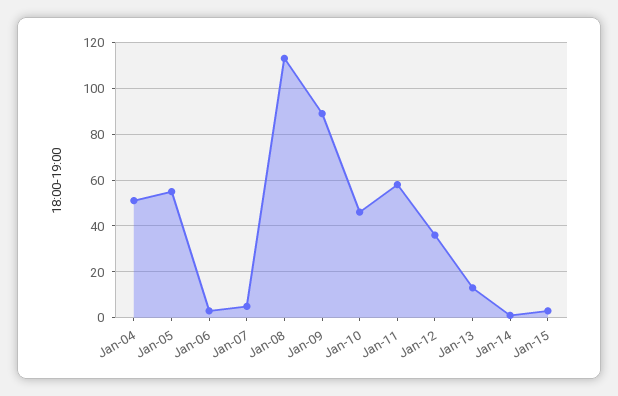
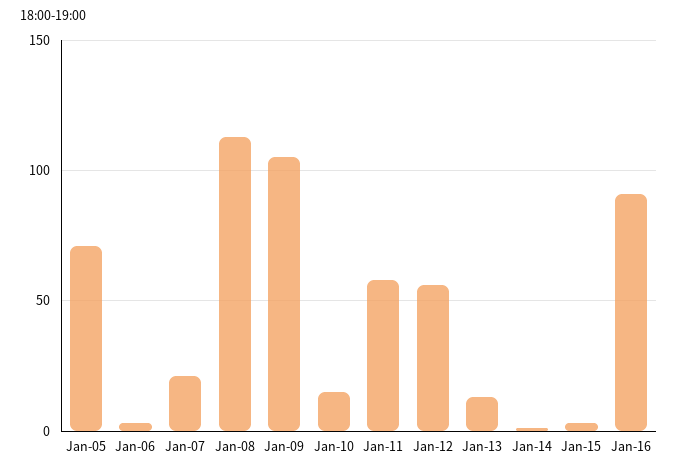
Jan-04: 50 -> none
Jan-05: 55 -> 70
Jan-07: 5 -> 20
Jan-09: 90 -> 105
Jan-10: 45 -> 15
Jan-12: 35 -> 55
Jan-16: none -> 90

